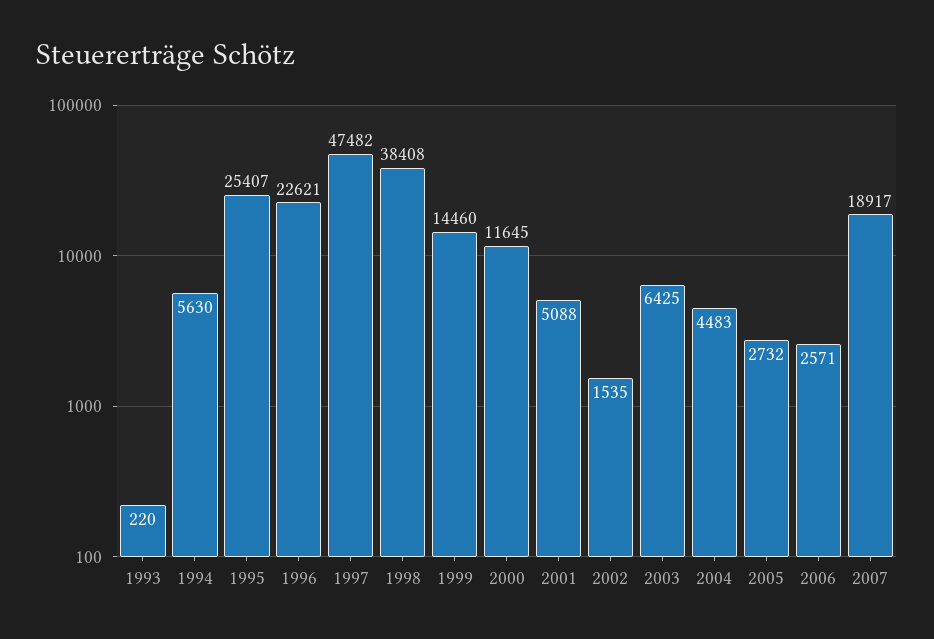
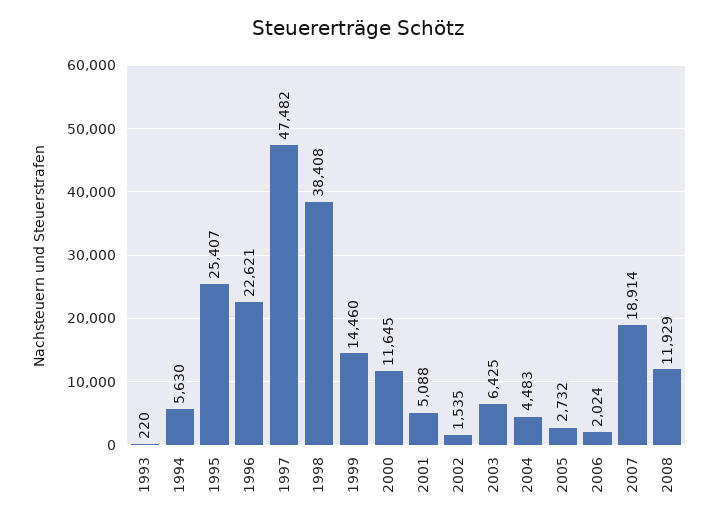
2006: 2571 -> 2024
2007: 18917 -> 18914
2008: none -> 11929

